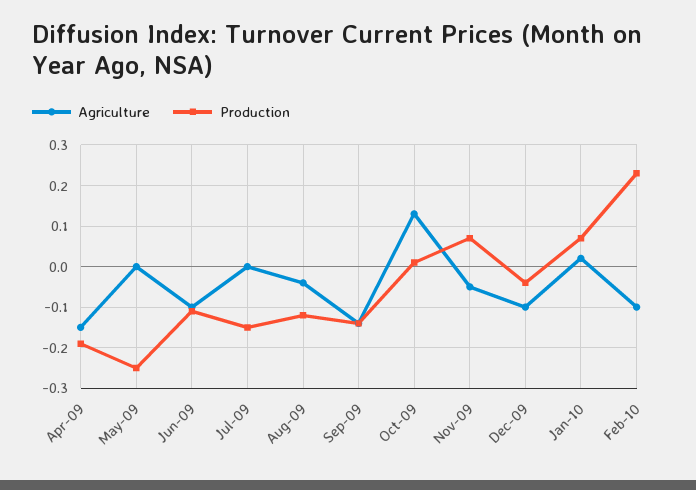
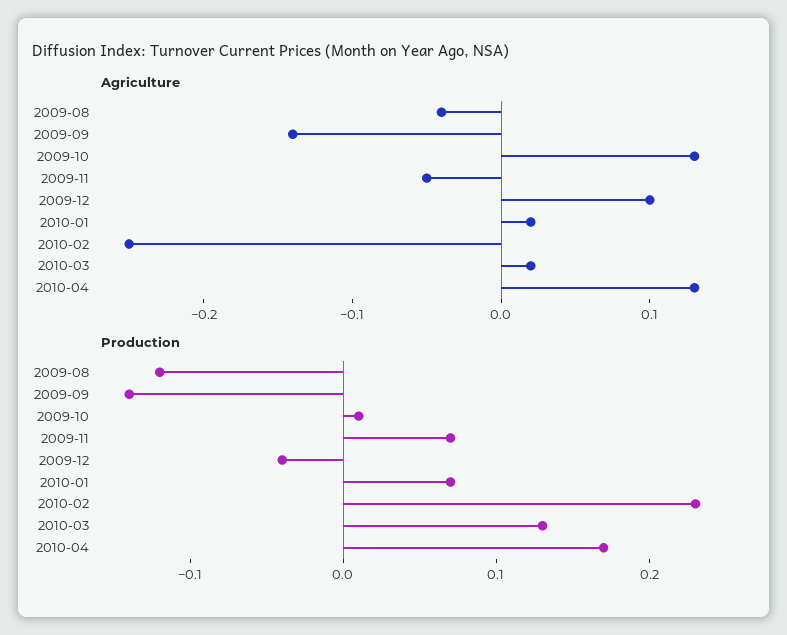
Agriculture, Apr-09: -0.15 -> none
Production, Apr-09: -0.2 -> none
Agriculture, May-09: 0 -> none
Production, May-09: -0.25 -> none
Agriculture, Jun-09: -0.1 -> none
Production, Jun-09: -0.1 -> none
Agriculture, Jul-09: 0 -> none
Production, Jul-09: -0.15 -> none
Agriculture, Dec-09: -0.1 -> 0.1
Agriculture, Feb-10: -0.1 -> -0.25
Agriculture, 2010-03: none -> 0.02
Agriculture, 2010-04: none -> 0.13
Production, 2010-03: none -> 0.13
Production, 2010-04: none -> 0.17

